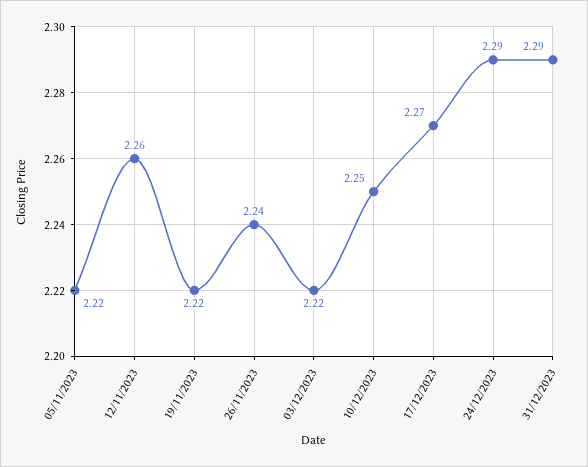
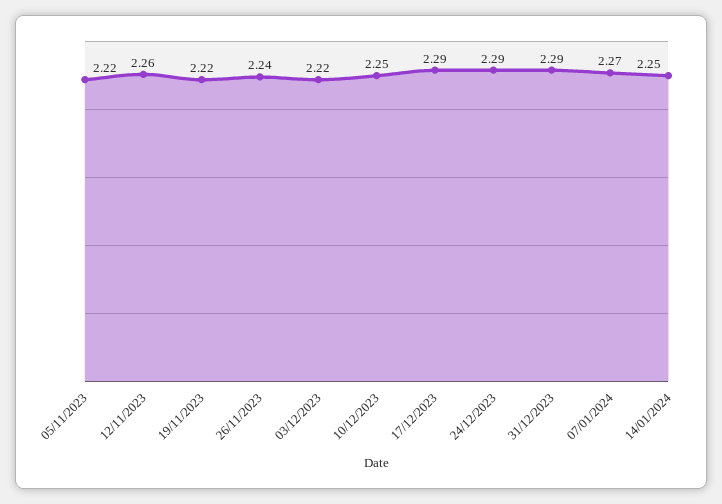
17/12/2023: 2.27 -> 2.29
07/01/2024: none -> 2.27
14/01/2024: none -> 2.25

